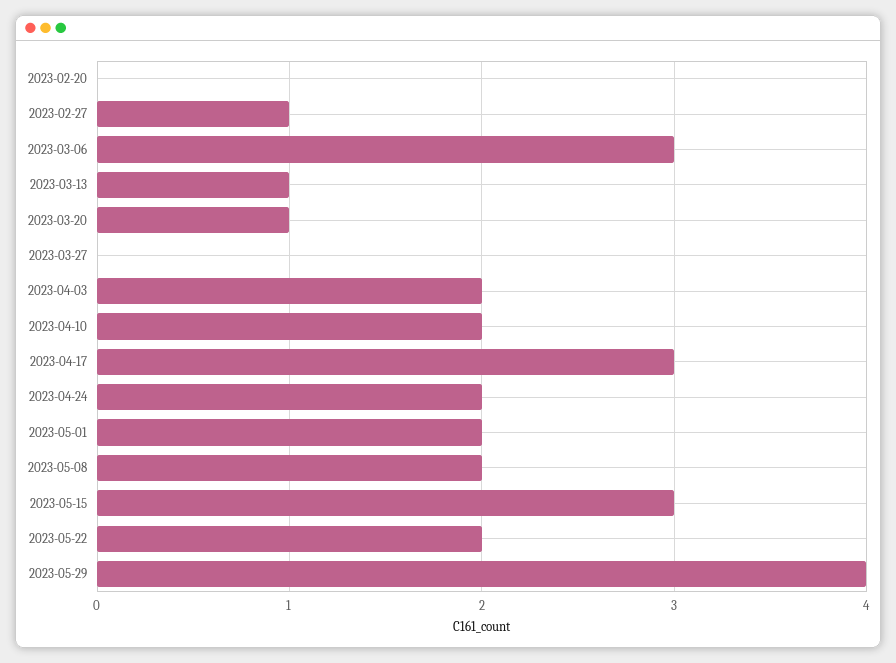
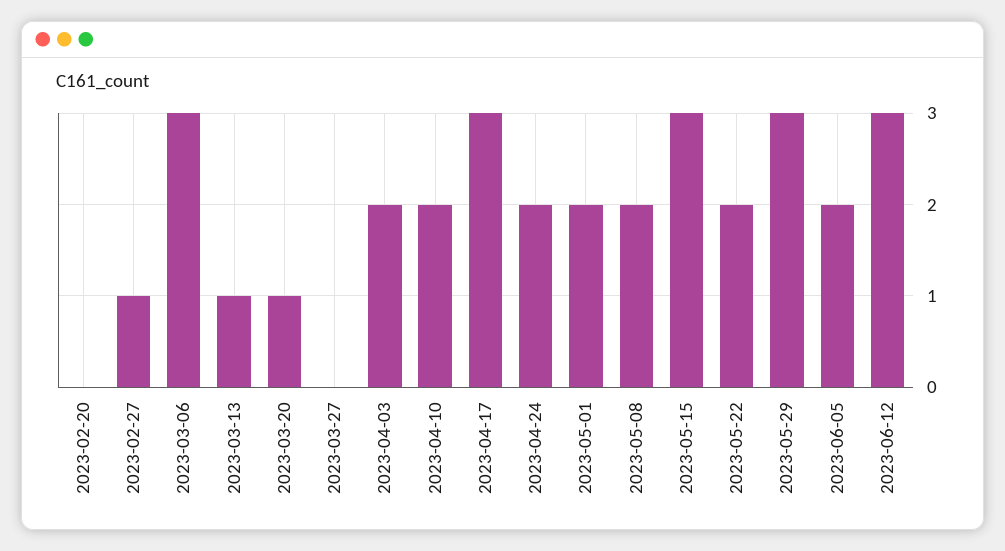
2023-05-29: 4 -> 3
2023-06-05: none -> 2
2023-06-12: none -> 3

